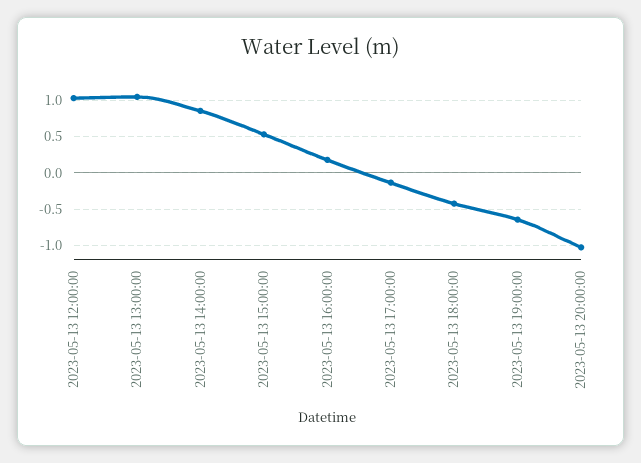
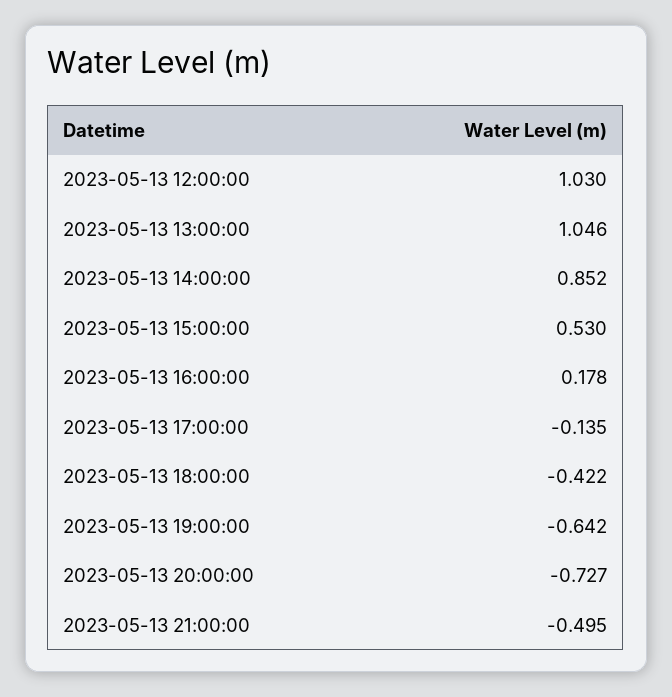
2023-05-13 20:00:00: -1 -> -0.727
2023-05-13 21:00:00: none -> -0.495

